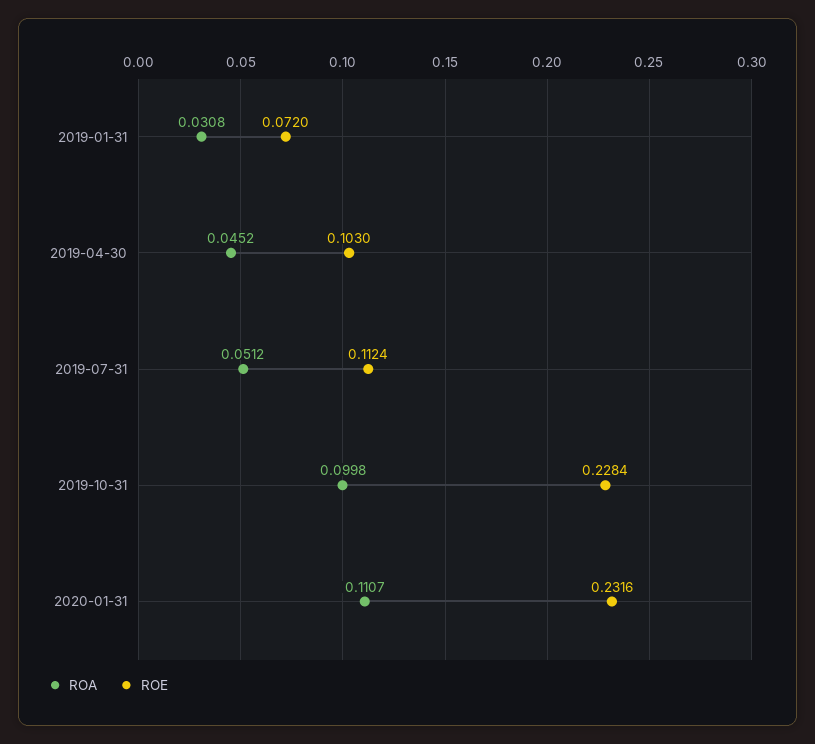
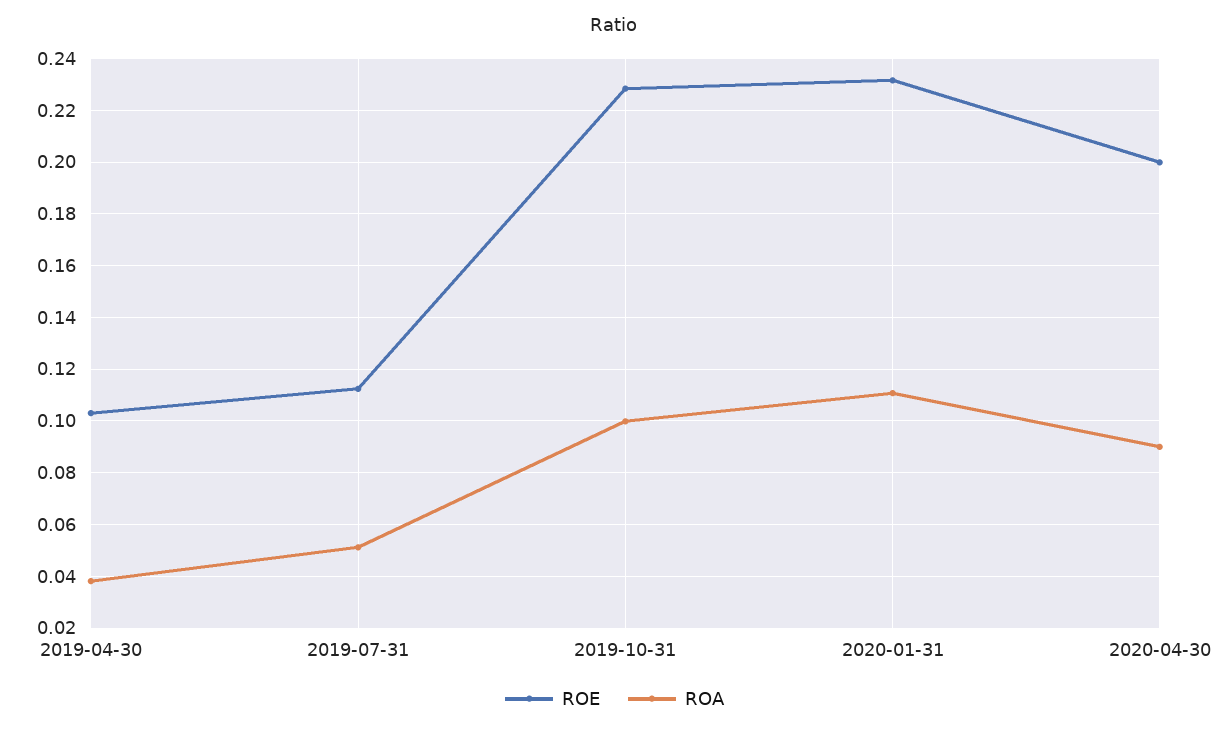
ROA, 2019-01-31: 0.0308 -> none
ROE, 2019-01-31: 0.072 -> none
ROA, 2019-04-30: 0.0452 -> 0.0375
ROE, 2020-04-30: none -> 0.2
ROA, 2020-04-30: none -> 0.09

